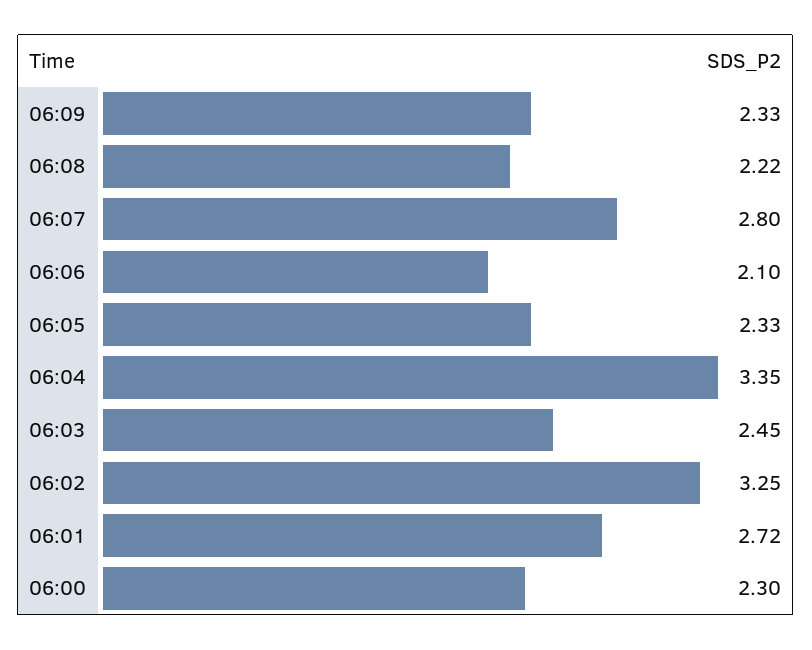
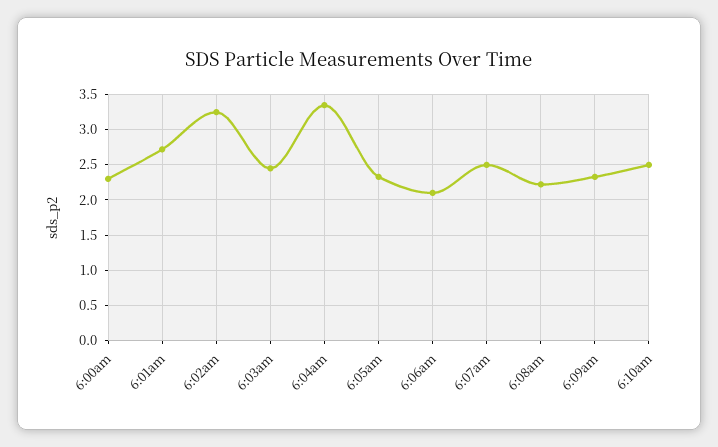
06:07: 2.8 -> 2.5
6:10am: none -> 2.5

